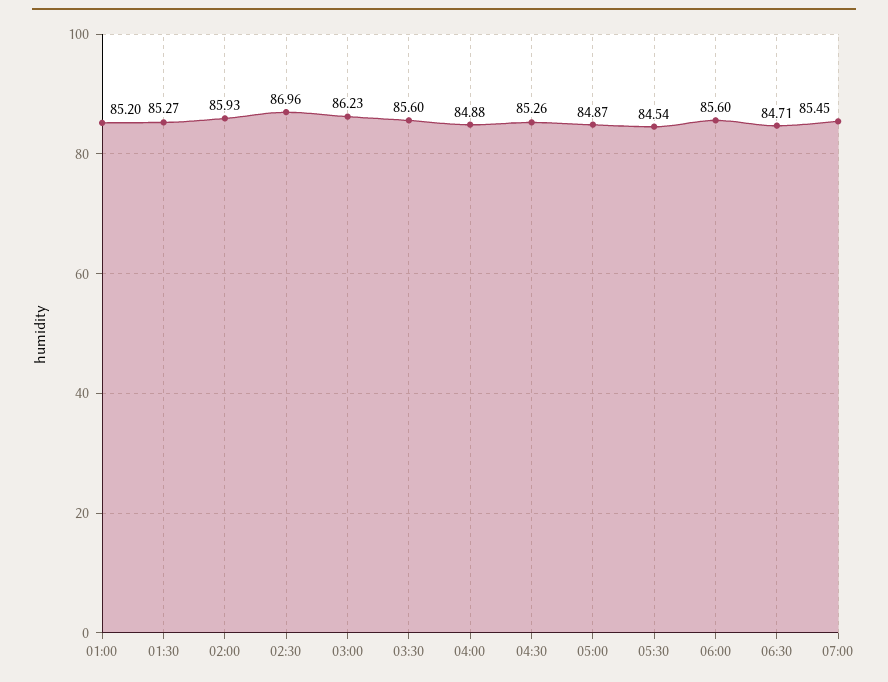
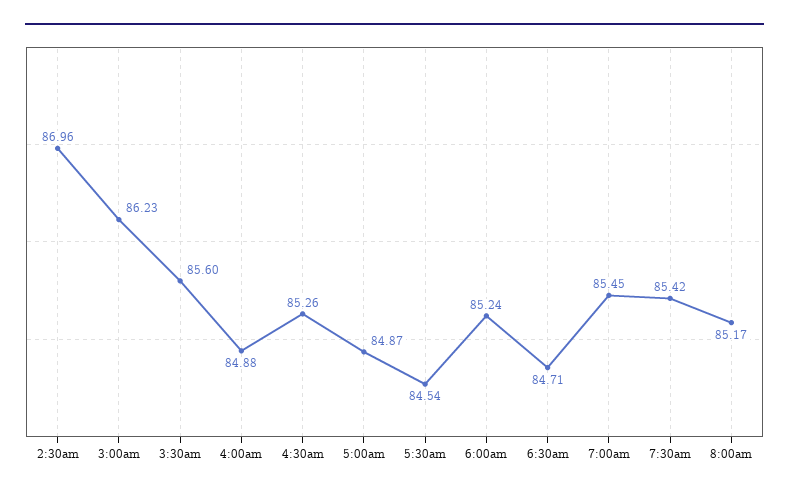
01:00: 85.2 -> none
01:30: 85.27 -> none
02:00: 85.93 -> none
06:00: 85.6 -> 85.24
7:30am: none -> 85.42
8:00am: none -> 85.17

